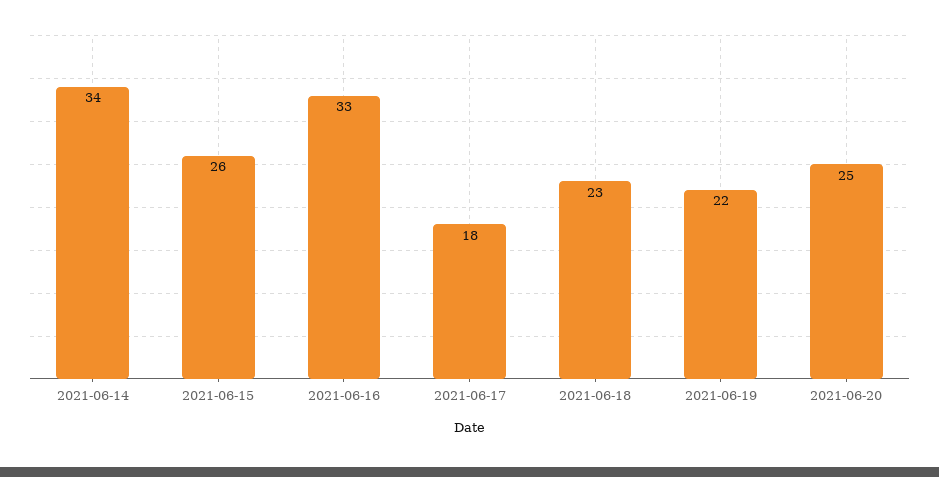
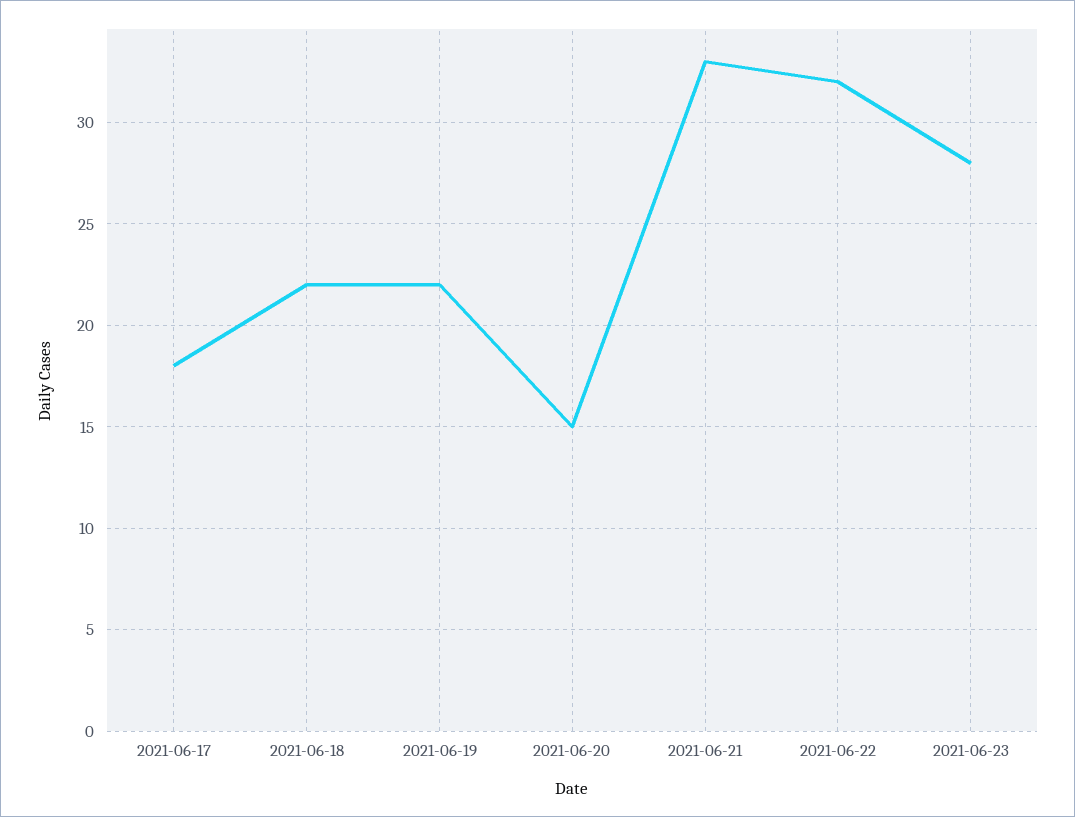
2021-06-14: 34 -> none
2021-06-15: 26 -> none
2021-06-16: 33 -> none
2021-06-18: 23 -> 22
2021-06-20: 25 -> 15
2021-06-21: none -> 33
2021-06-22: none -> 32
2021-06-23: none -> 28

